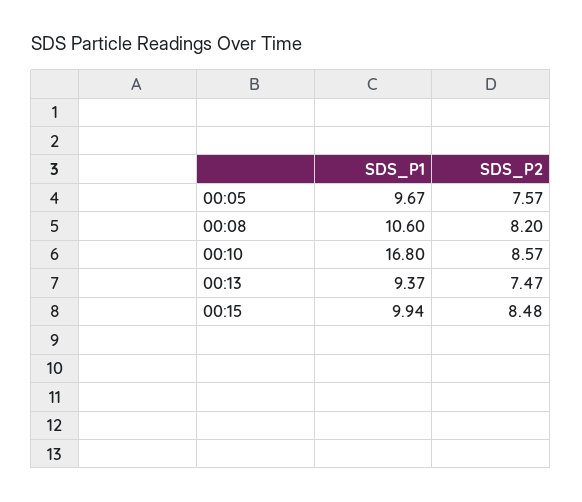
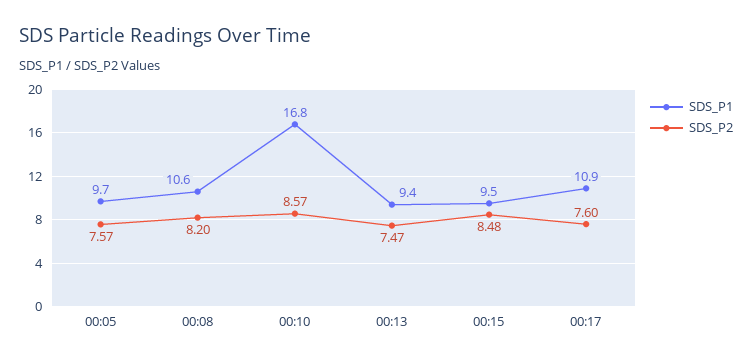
SDS_P1, 00:15: 9.94 -> 9.5
SDS_P1, 00:17: none -> 10.9
SDS_P2, 00:17: none -> 7.6

